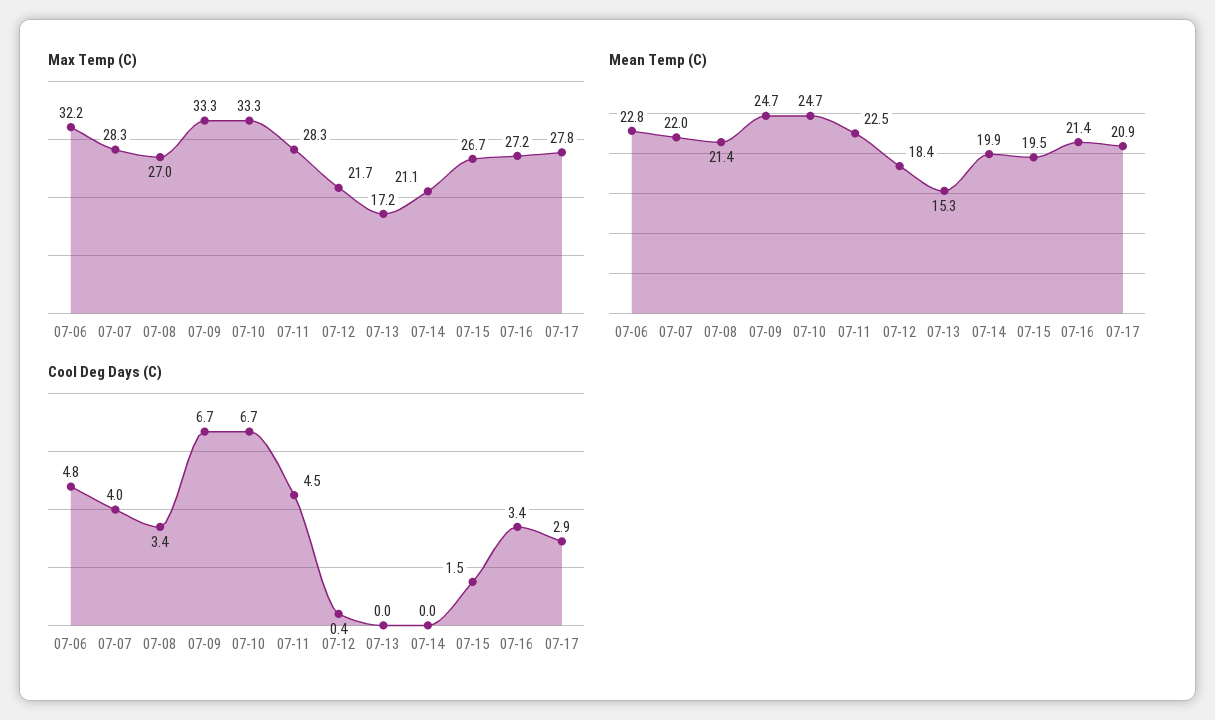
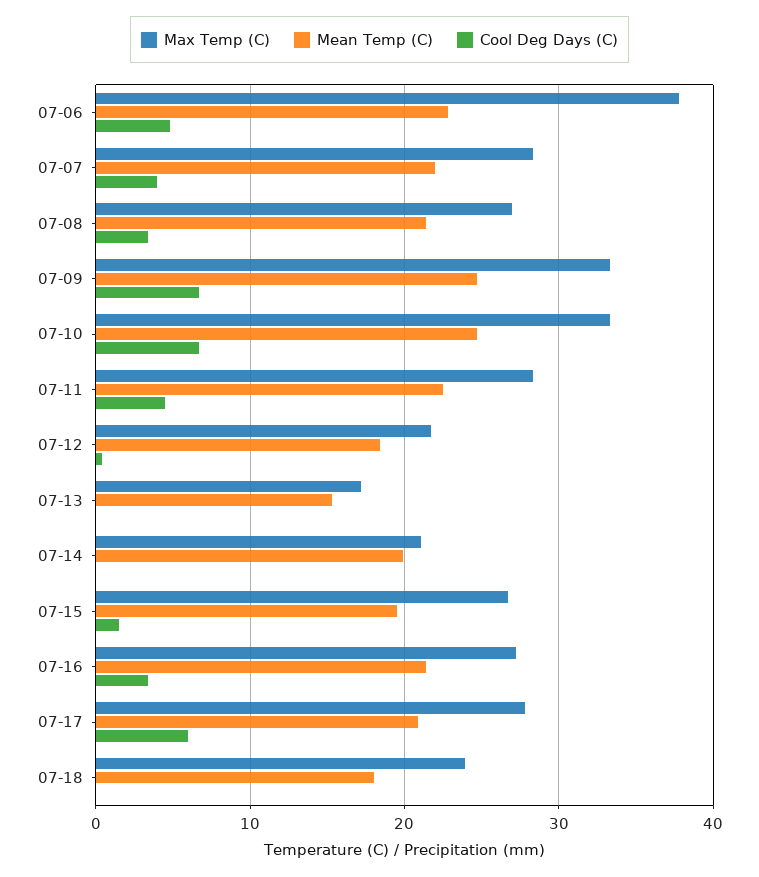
Max Temp (C), 07-06: 32.2 -> 38
Cool Deg Days (C), 07-17: 2.9 -> 6
Max Temp (C), 07-18: none -> 24
Mean Temp (C), 07-18: none -> 18
Cool Deg Days (C), 07-18: none -> 0

